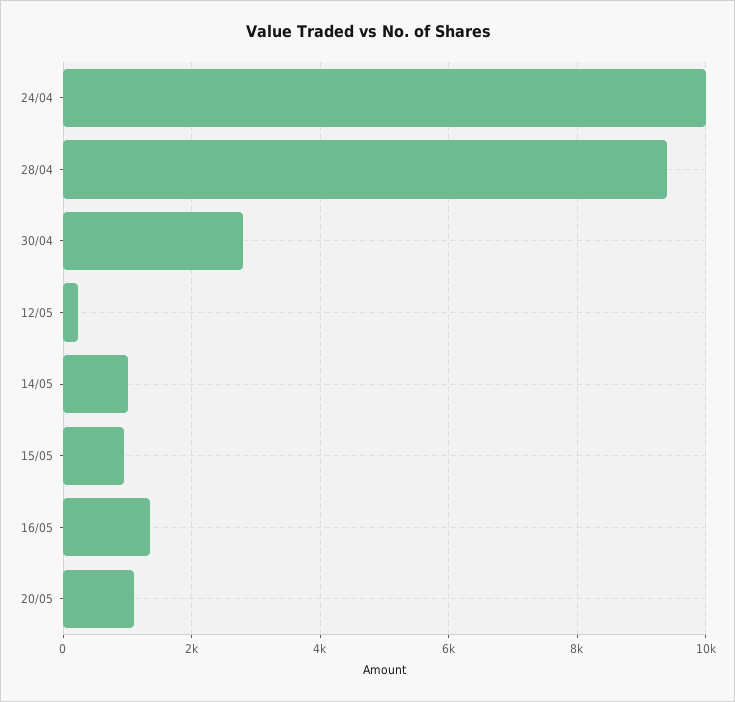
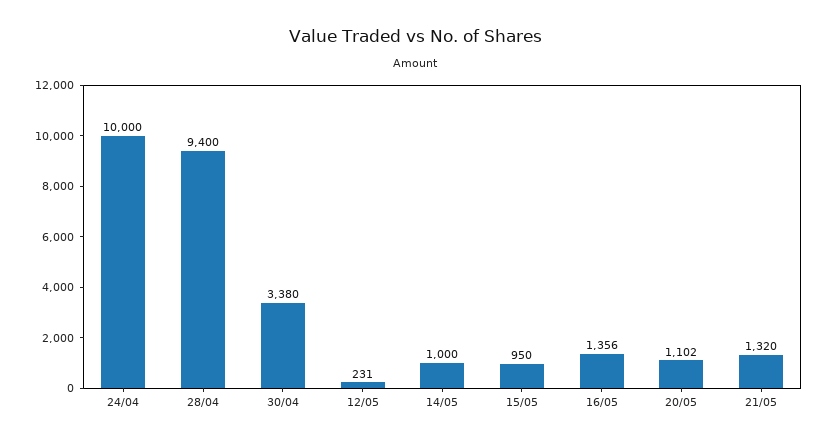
30/04: 2800 -> 3380
21/05: none -> 1320

